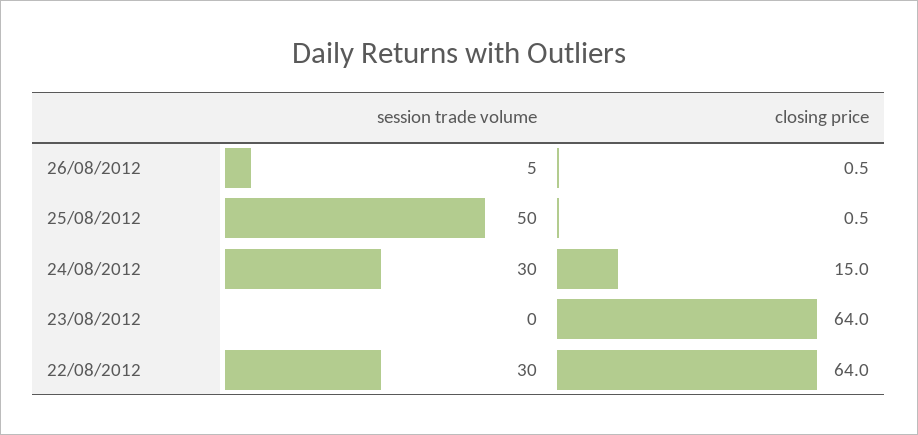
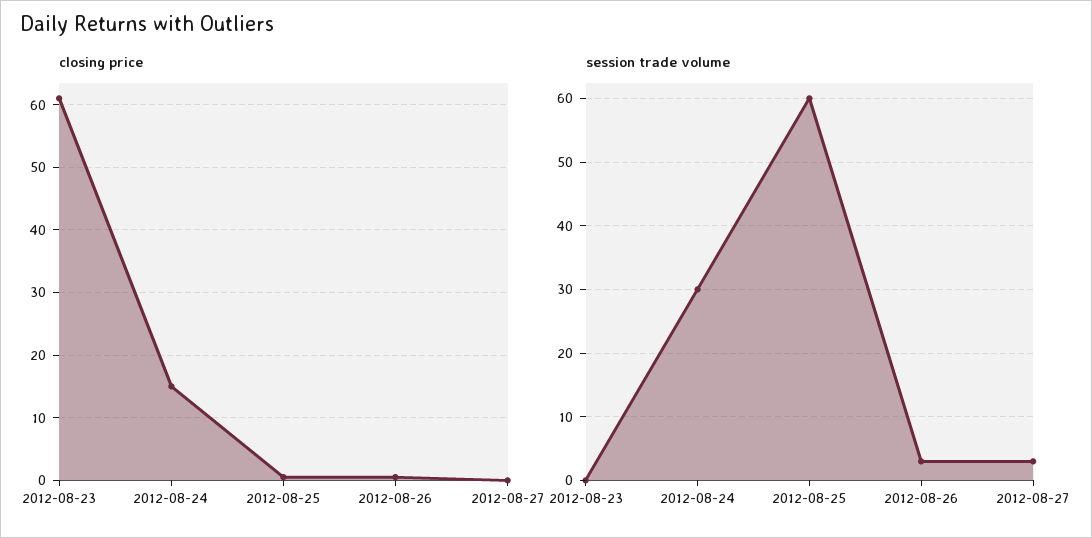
session trade volume, 26/08/2012: 5 -> 3
session trade volume, 25/08/2012: 50 -> 60
closing price, 23/08/2012: 64 -> 61
session trade volume, 22/08/2012: 30 -> none
closing price, 22/08/2012: 64 -> none
closing price, 2012-08-27: none -> 0
session trade volume, 2012-08-27: none -> 3

